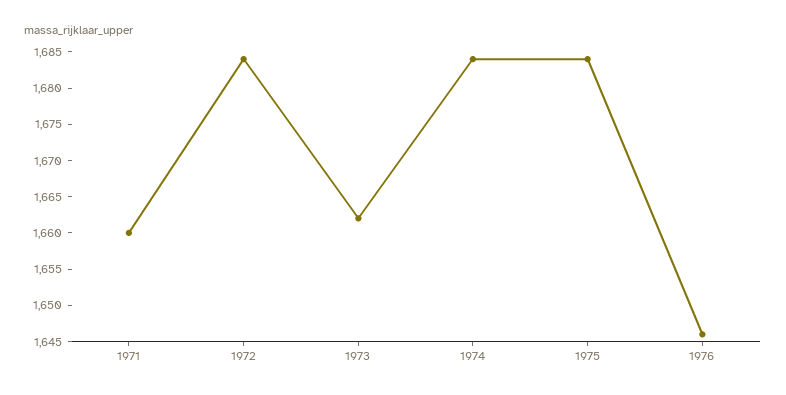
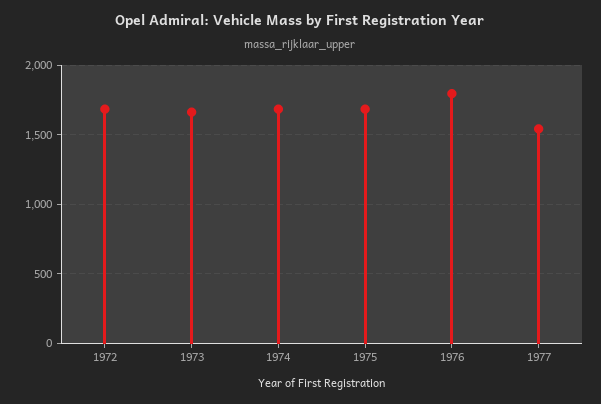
1971: 1660 -> none
1976: 1645 -> 1800
1977: none -> 1550

